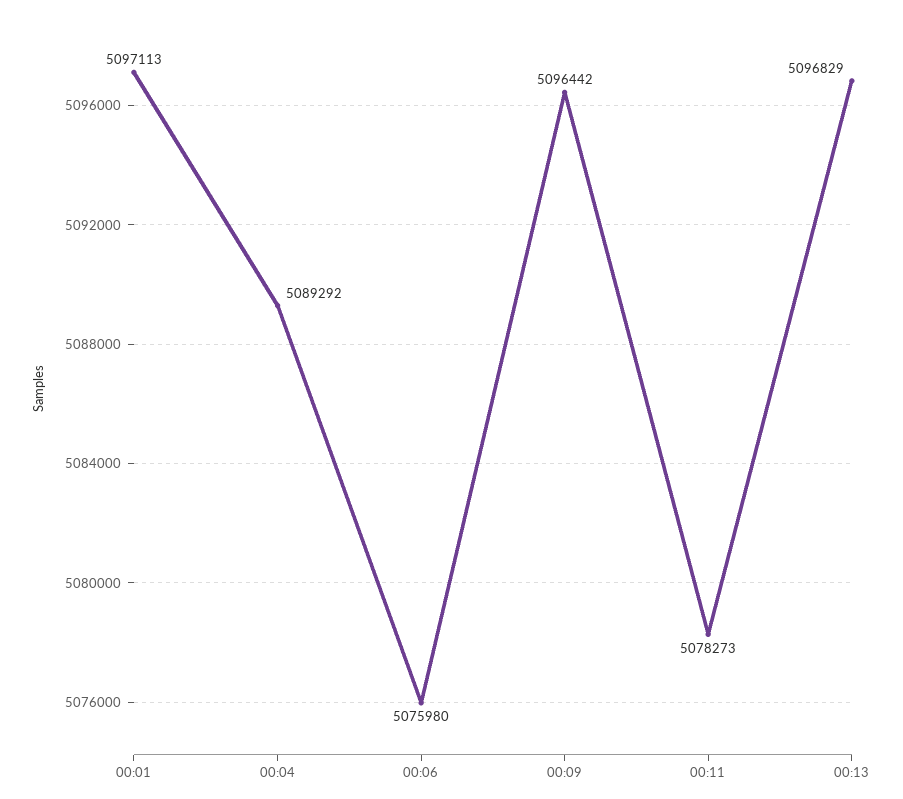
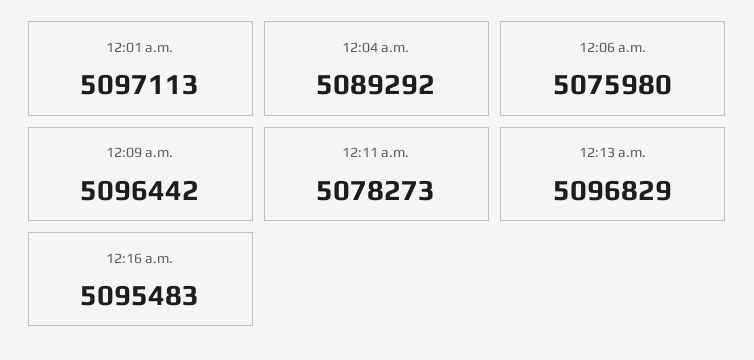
12:16 a.m.: none -> 5095483

